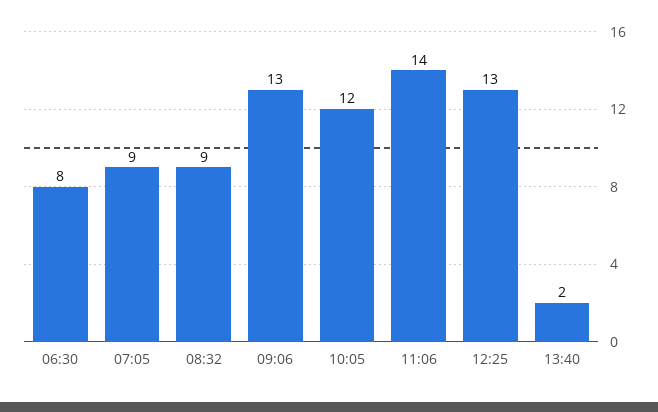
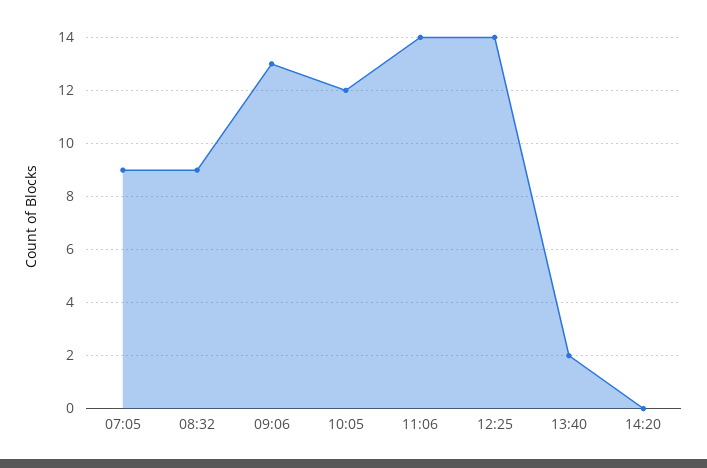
06:30: 8 -> none
12:25: 13 -> 14
14:20: none -> 0

